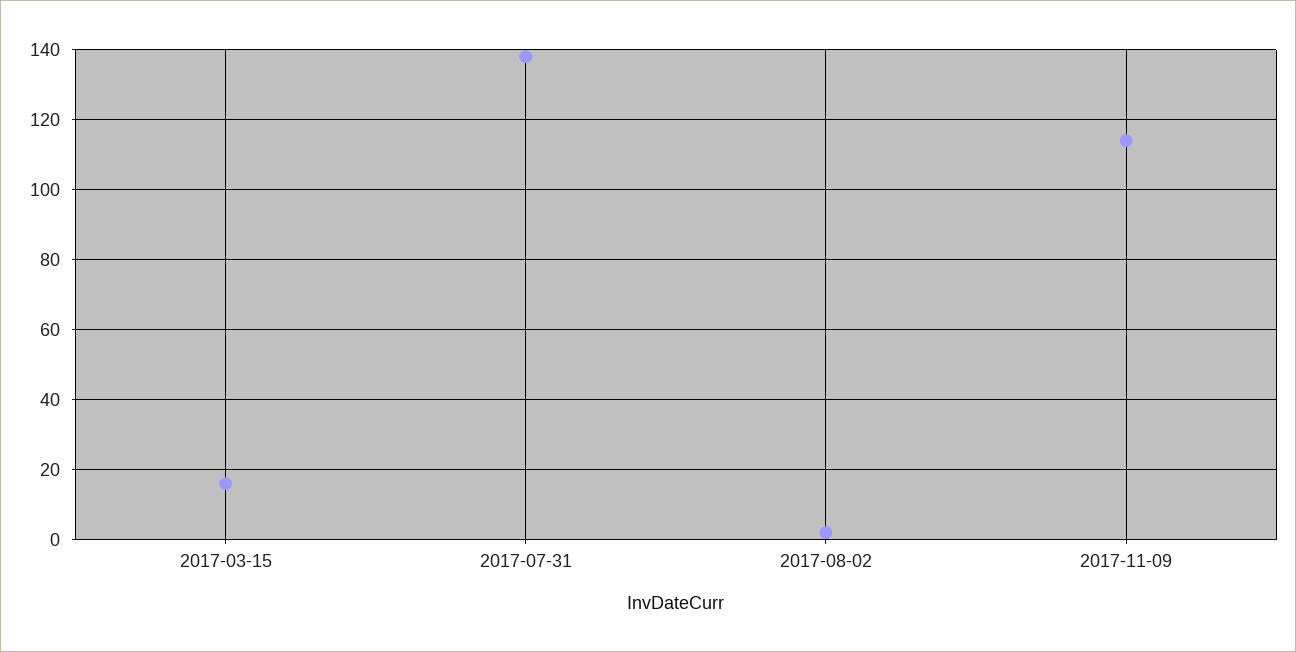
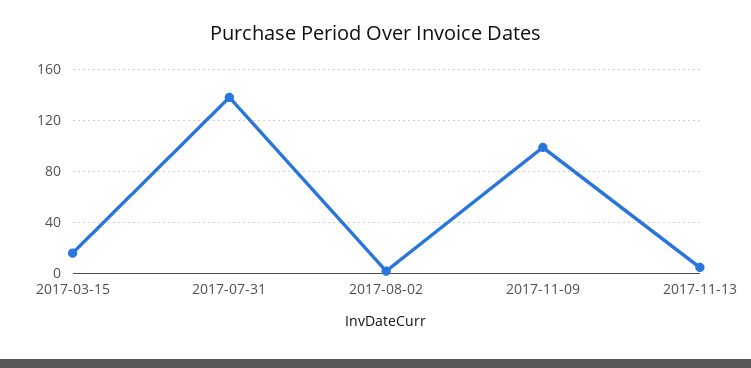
2017-11-09: 115 -> 100
2017-11-13: none -> 5

